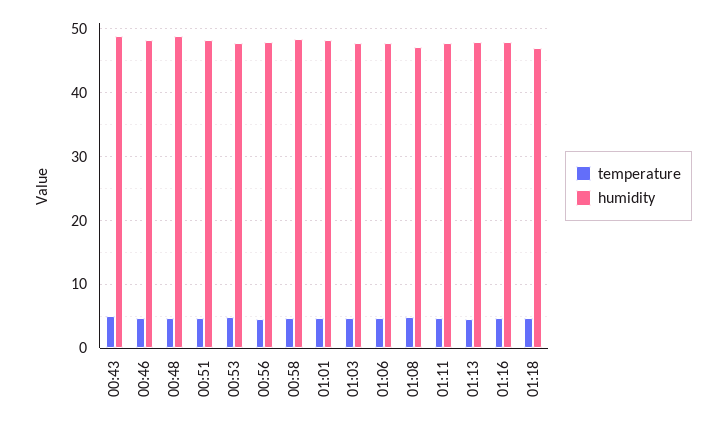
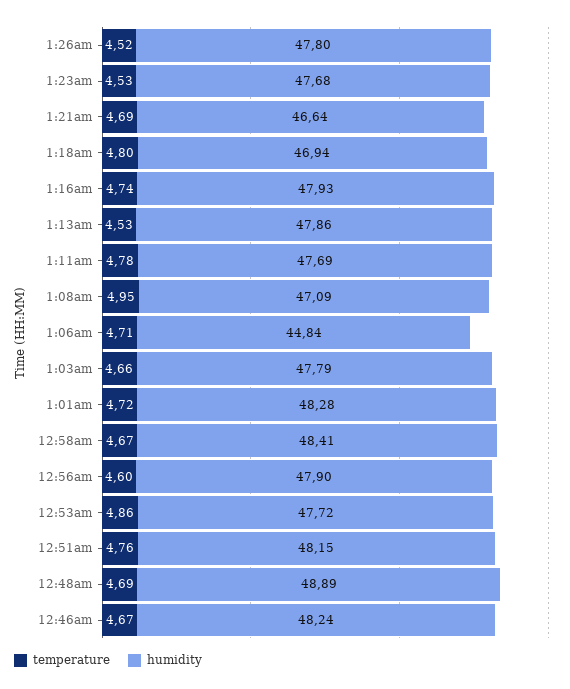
temperature, 00:43: 5 -> none
humidity, 00:43: 49 -> none
humidity, 01:06: 48 -> 44.84
temperature, 1:26am: none -> 4.52
humidity, 1:26am: none -> 47.8
temperature, 1:23am: none -> 4.53
humidity, 1:23am: none -> 47.68
temperature, 1:21am: none -> 4.69
humidity, 1:21am: none -> 46.64

